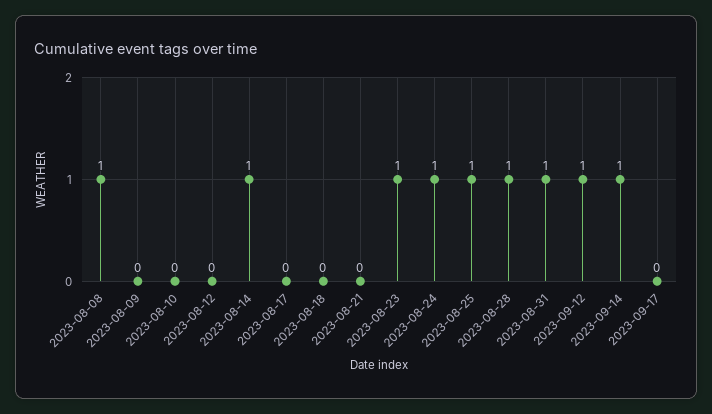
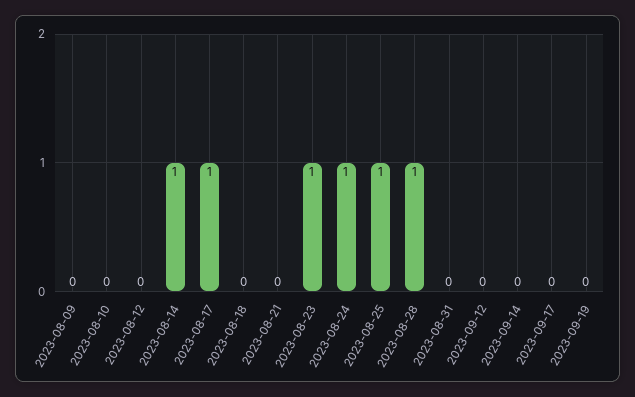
2023-08-08: 1 -> none
2023-08-17: 0 -> 1
2023-08-31: 1 -> 0
2023-09-12: 1 -> 0
2023-09-14: 1 -> 0
2023-09-19: none -> 0

